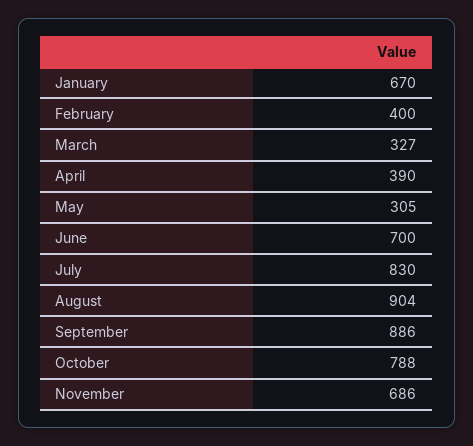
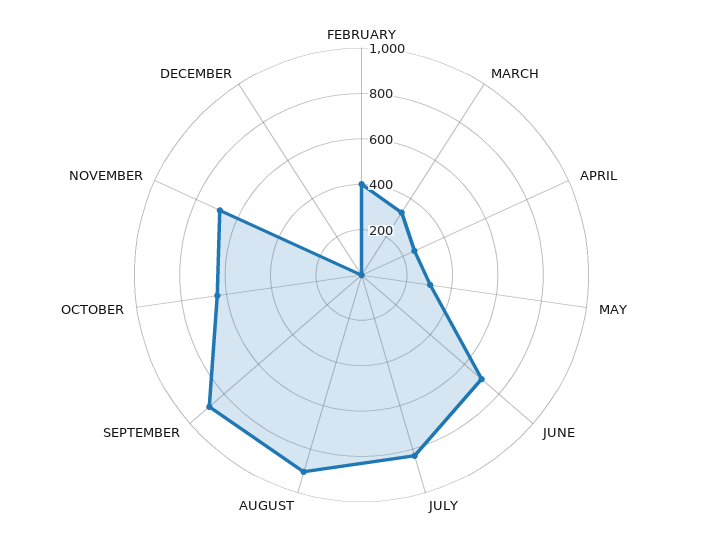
January: 670 -> none
April: 390 -> 250
October: 788 -> 650
DECEMBER: none -> 0

